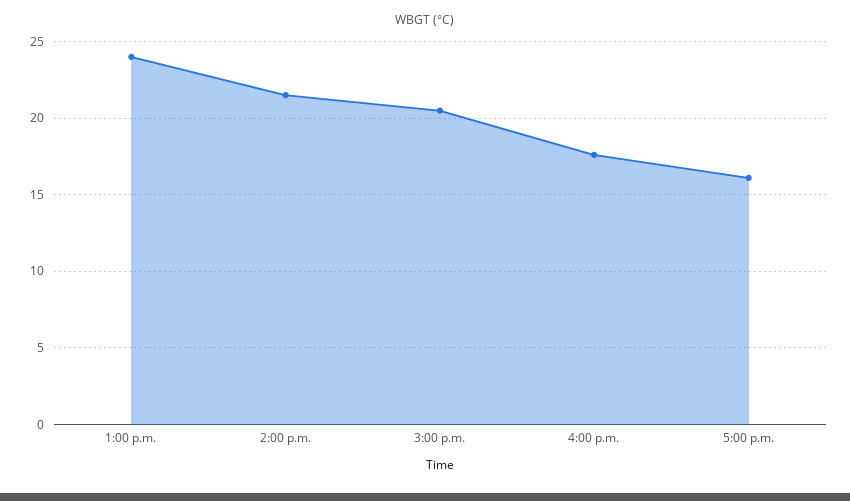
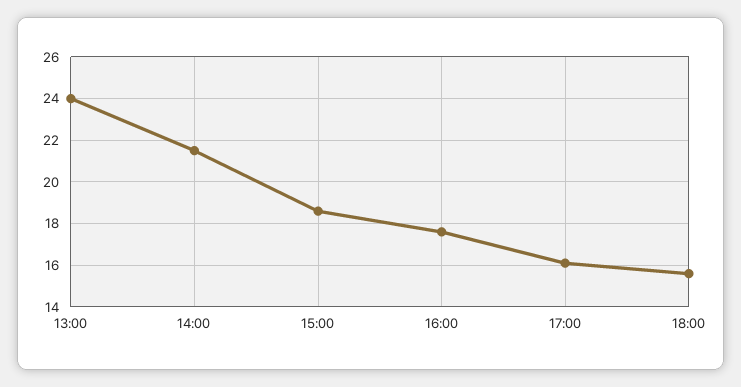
3:00 p.m.: 20.5 -> 18.5
18:00: none -> 15.5

